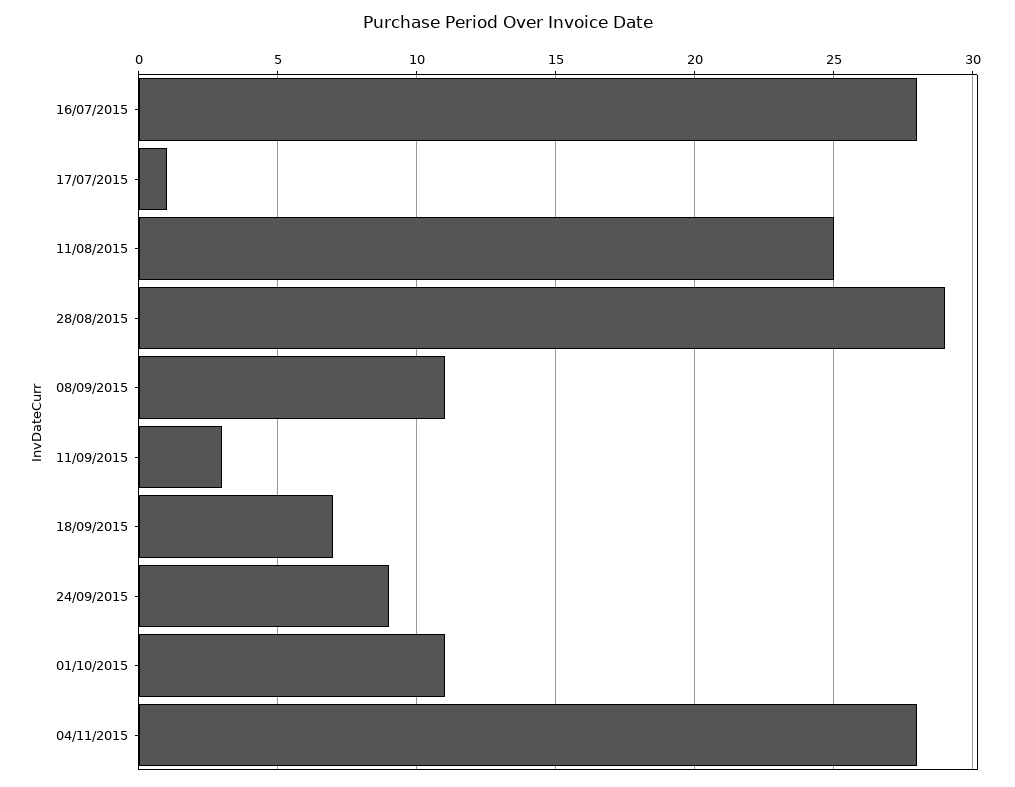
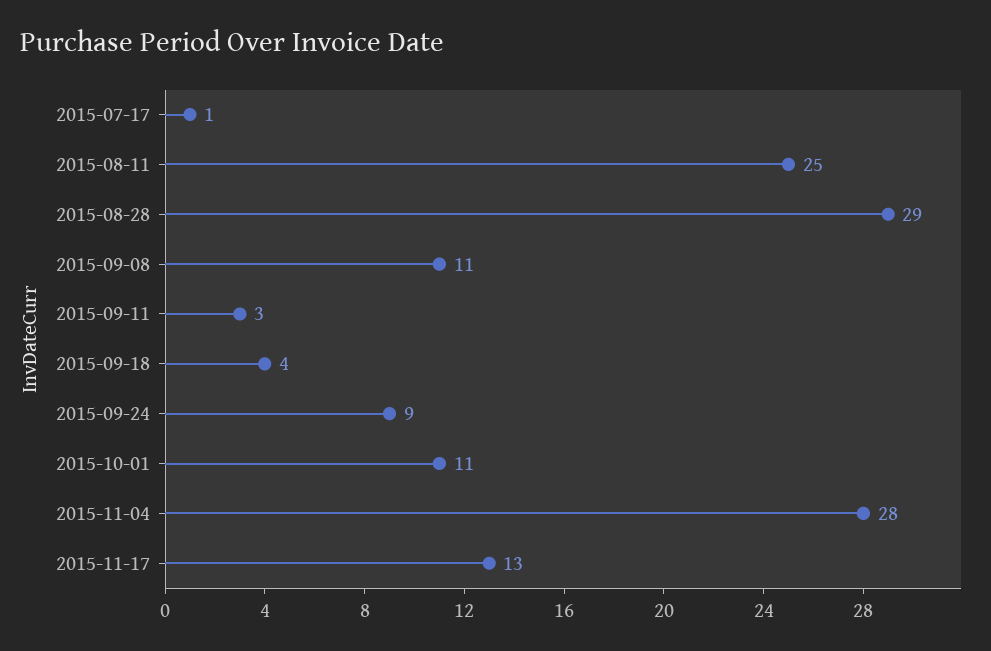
16/07/2015: 28 -> none
18/09/2015: 7 -> 4
2015-11-17: none -> 13

